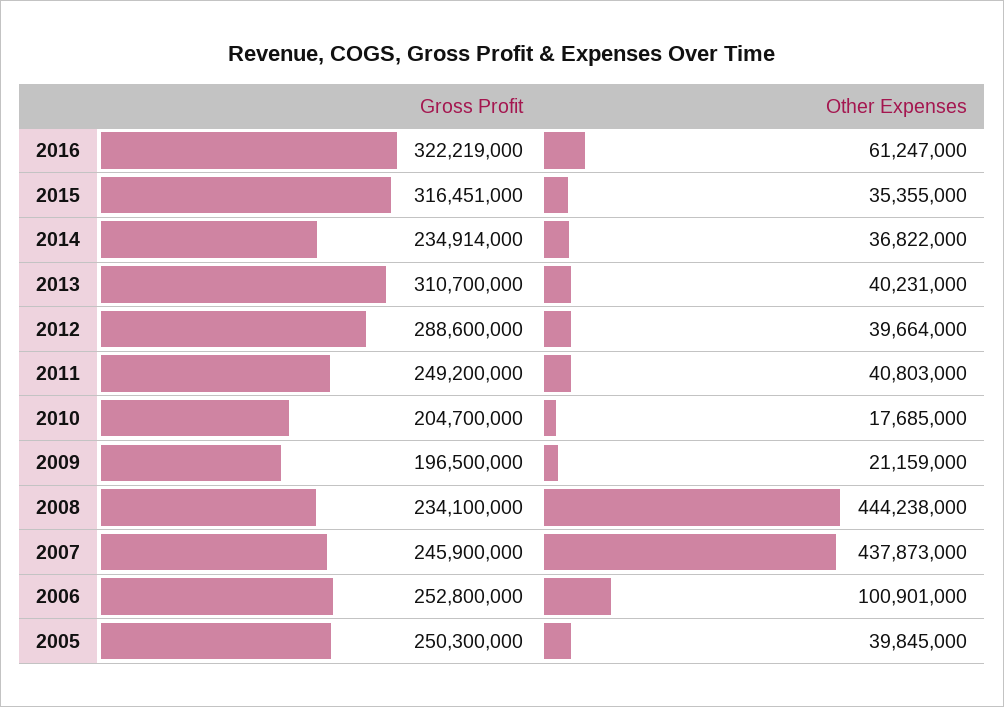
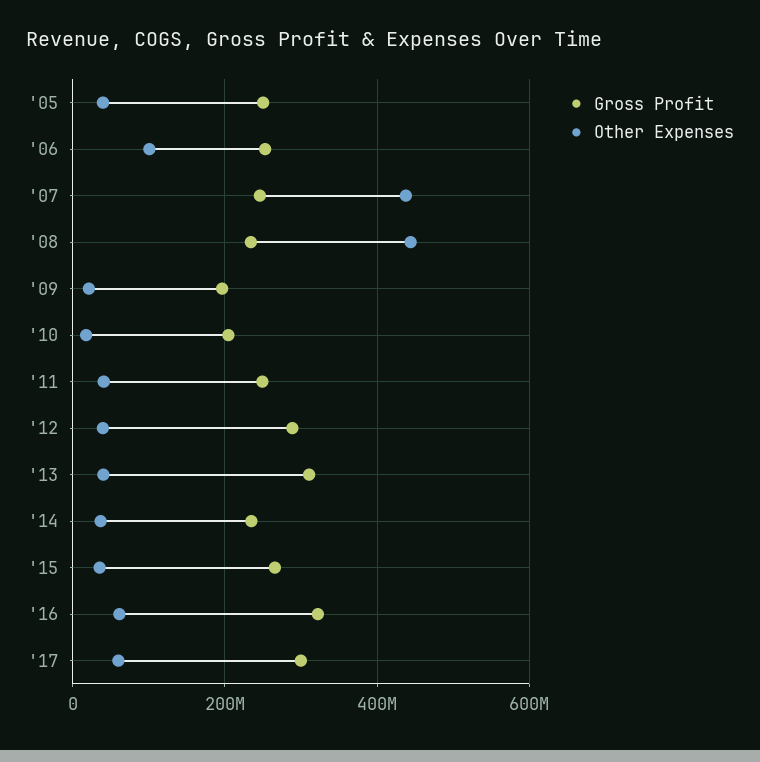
Gross Profit, 2015: 316451000 -> 260000000
Gross Profit, '17: none -> 300000000
Other Expenses, '17: none -> 60000000

